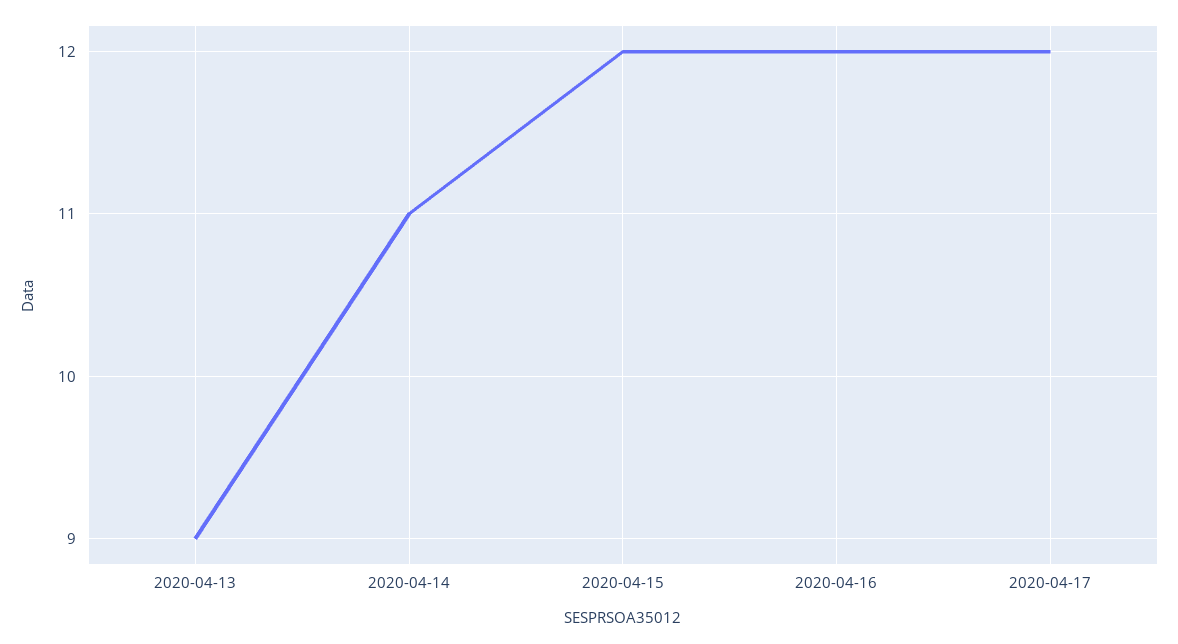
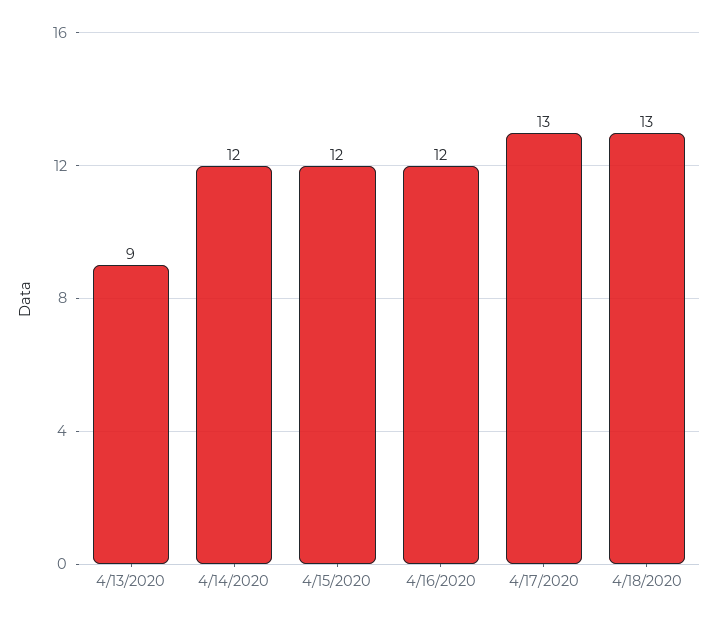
2020-04-14: 11 -> 12
2020-04-17: 12 -> 13
4/18/2020: none -> 13

